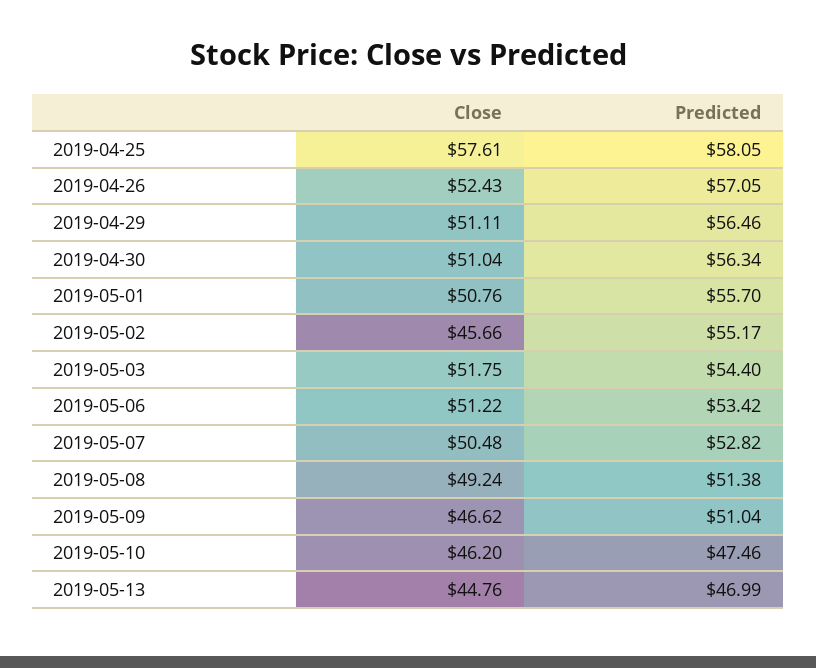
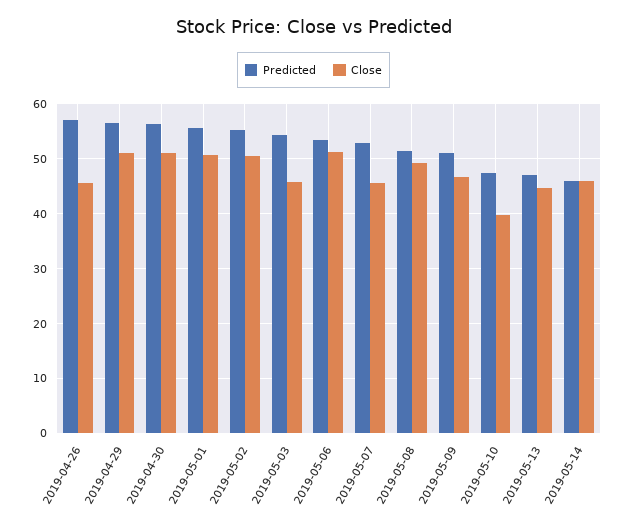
Close, 2019-04-25: 57.61 -> none
Predicted, 2019-04-25: 58.05 -> none
Close, 2019-04-26: 52.43 -> 46
Close, 2019-05-02: 45.66 -> 50
Close, 2019-05-03: 51.75 -> 46
Close, 2019-05-07: 50.48 -> 46
Close, 2019-05-10: 46.2 -> 40
Predicted, 2019-05-14: none -> 46
Close, 2019-05-14: none -> 46

